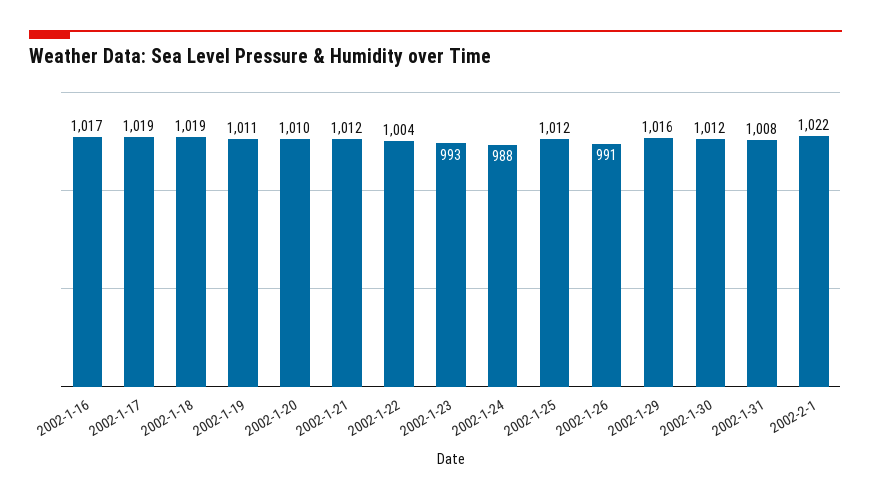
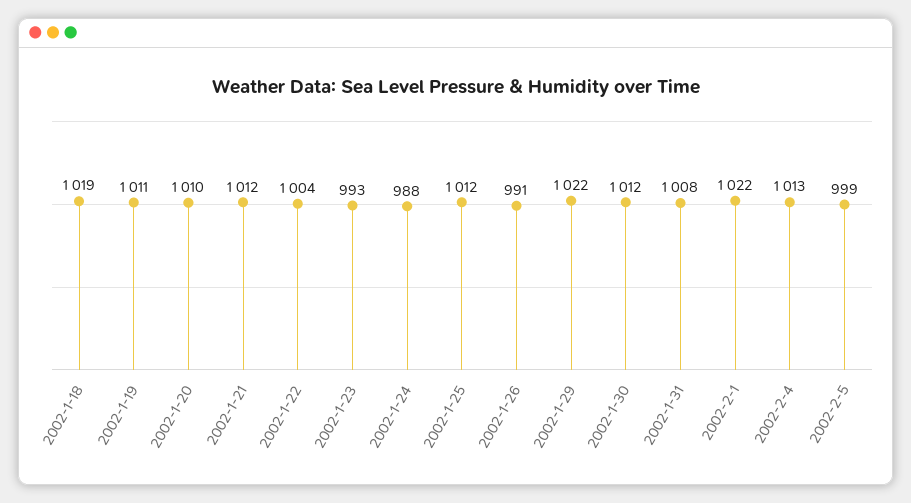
2002-1-16: 1017 -> none
2002-1-17: 1019 -> none
2002-1-29: 1016 -> 1022
2002-2-4: none -> 1013
2002-2-5: none -> 999

